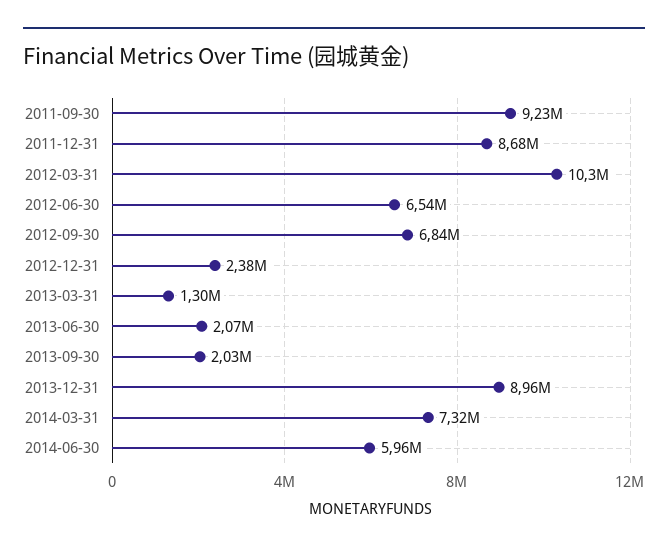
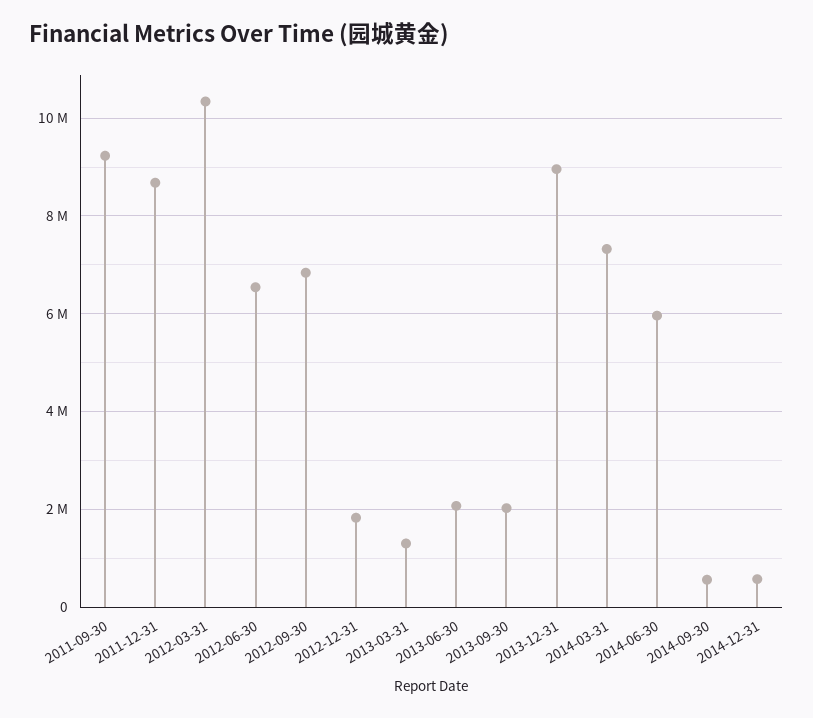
2012-12-31: 2380000 -> 1800000
2014-09-30: none -> 600000
2014-12-31: none -> 600000

